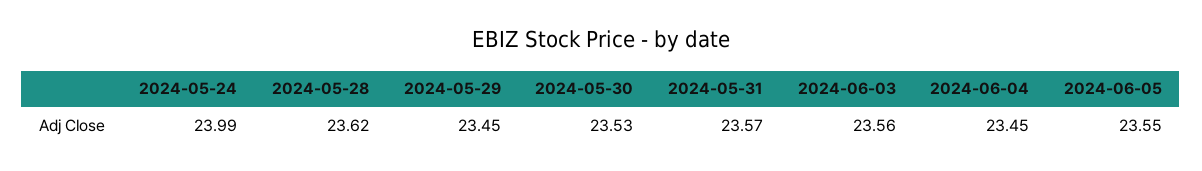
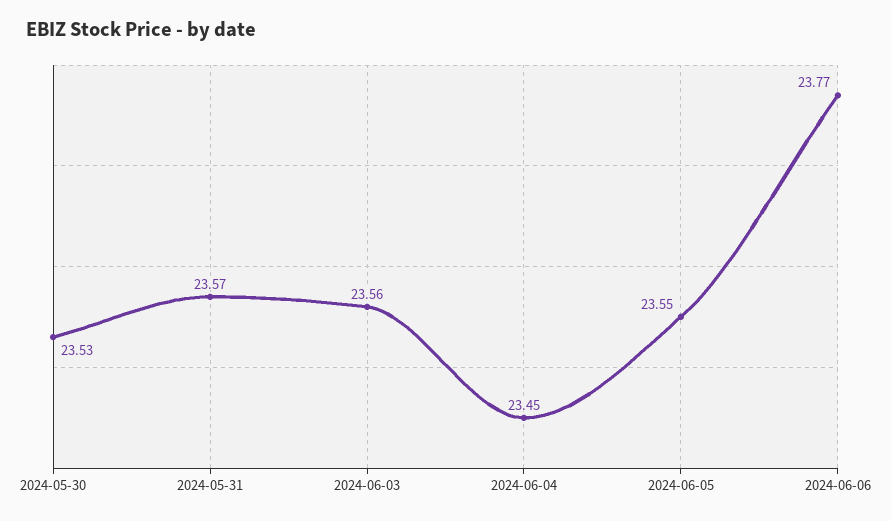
2024-05-24: 23.99 -> none
2024-05-28: 23.62 -> none
2024-05-29: 23.45 -> none
2024-06-06: none -> 23.77

